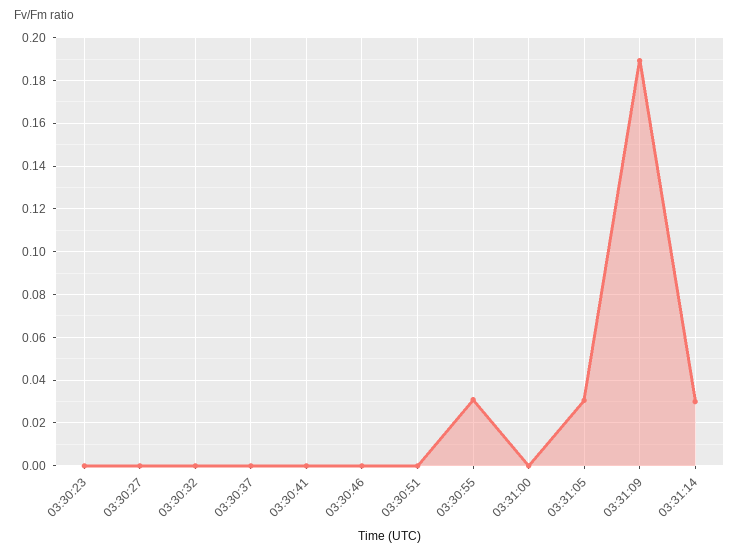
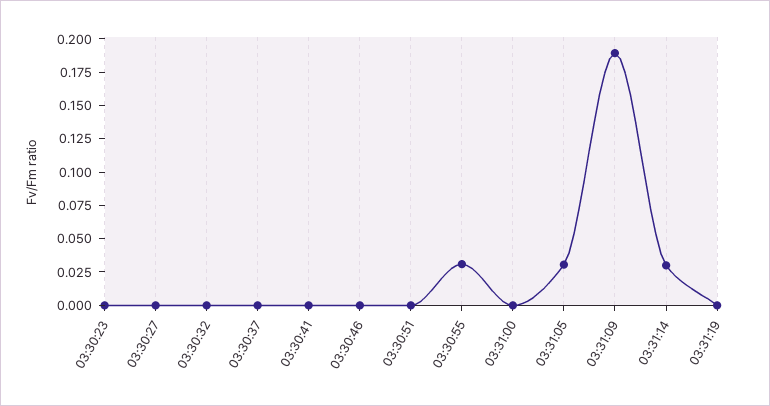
03:31:19: none -> 0

